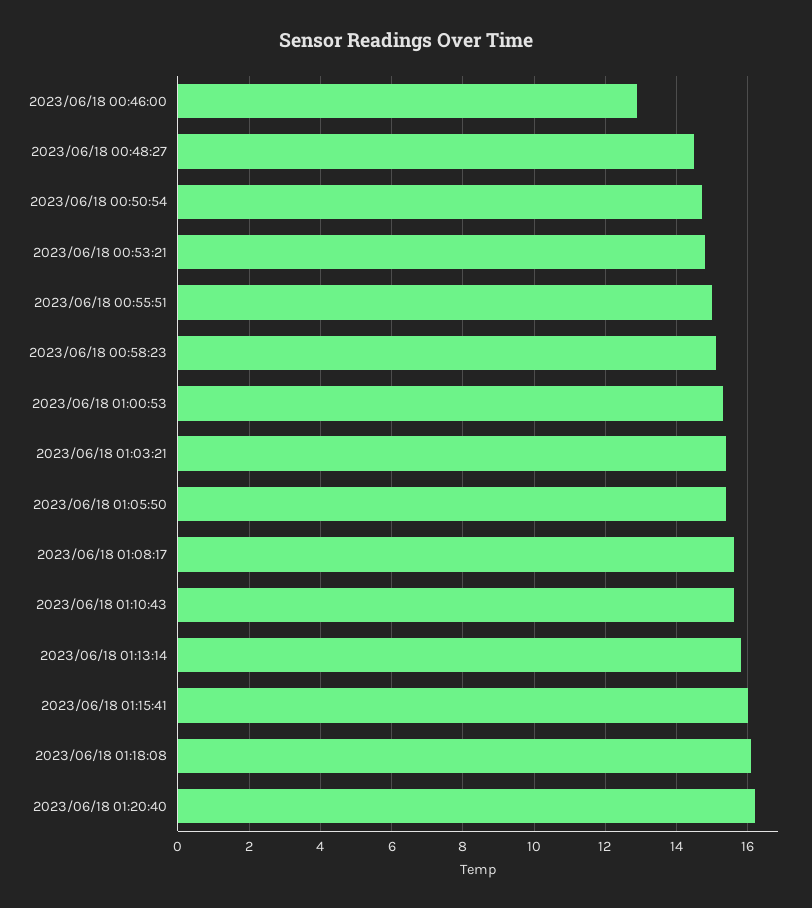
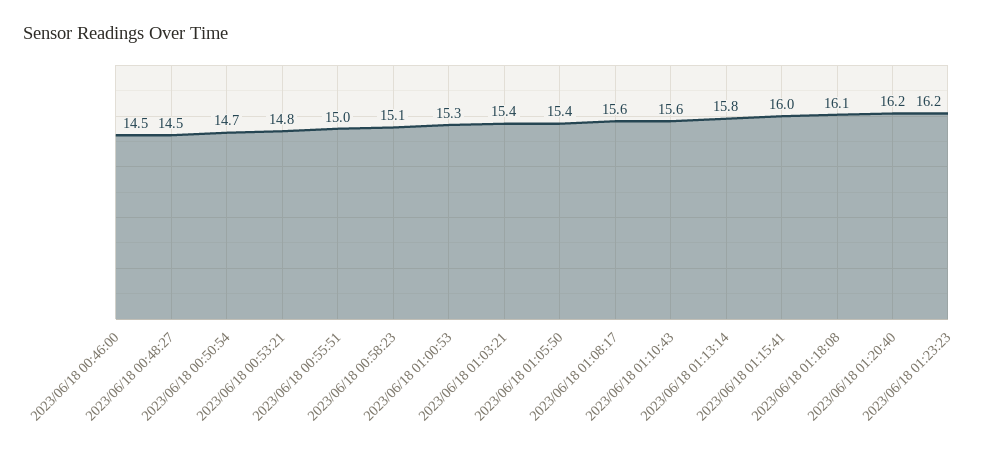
2023/06/18 00:46:00: 13 -> 14.5
2023/06/18 01:23:23: none -> 16.2

